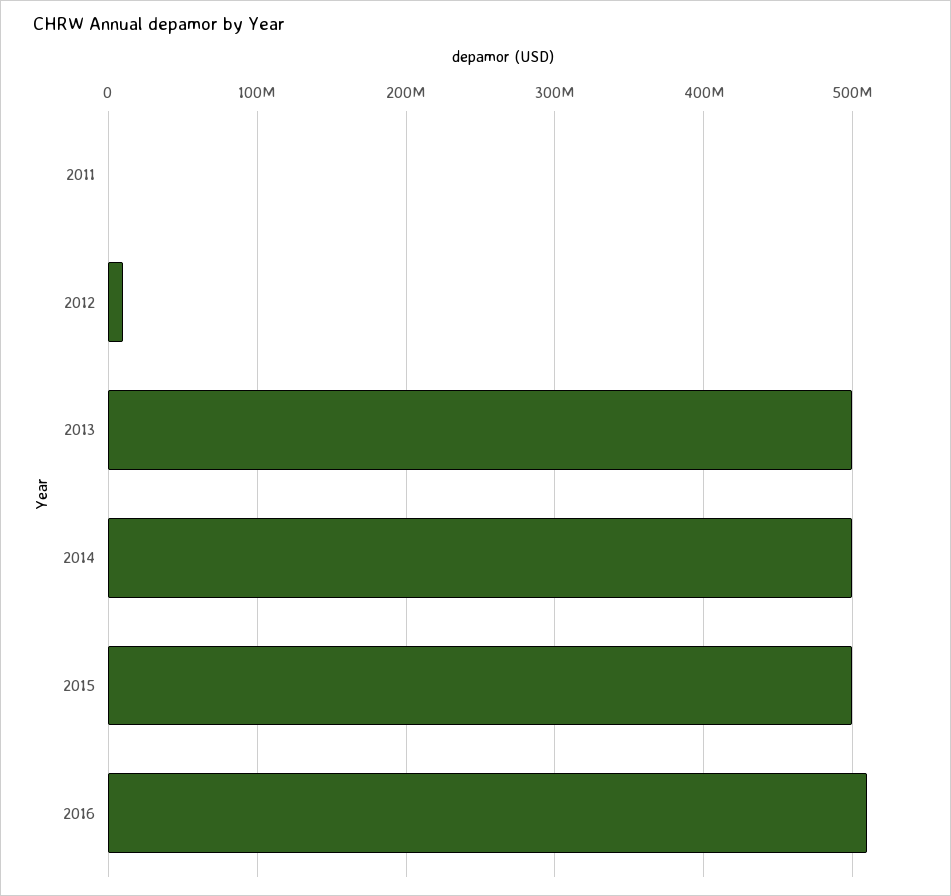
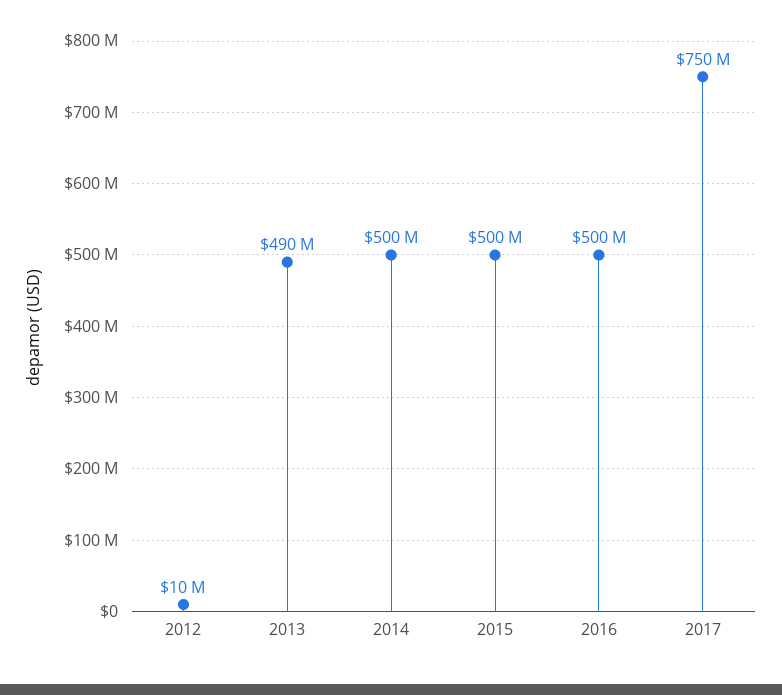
2011: 0 -> none
2013: 500000000 -> 490000000
2016: 510000000 -> 500000000
2017: none -> 750000000

